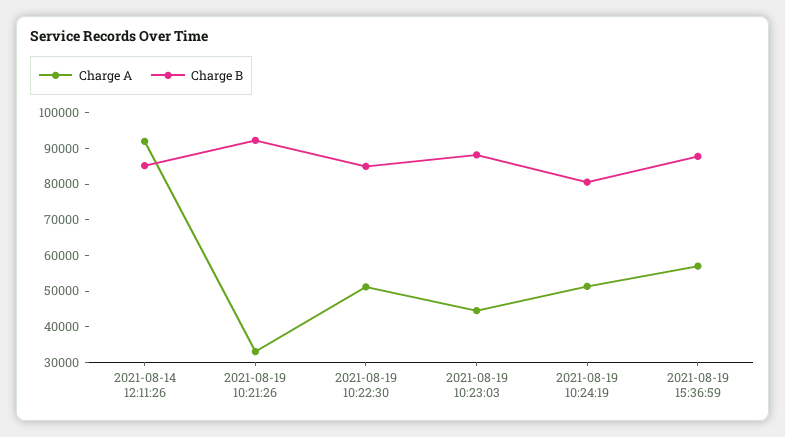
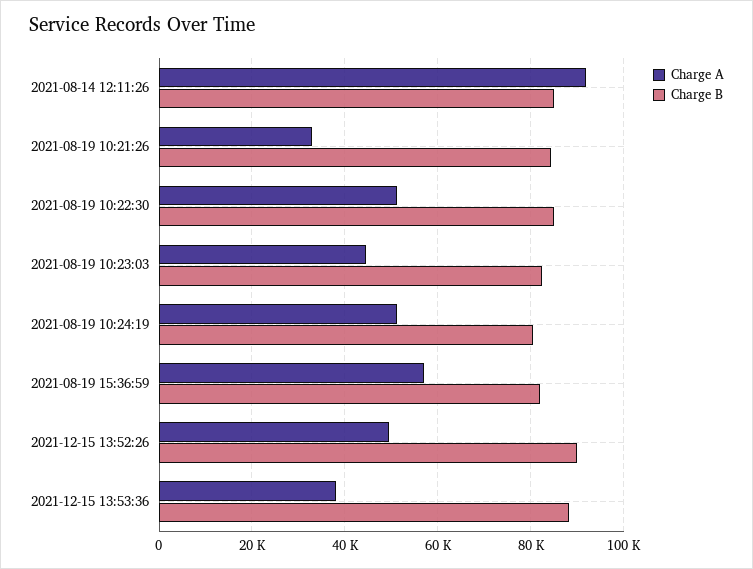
Charge B, 2021-08-19 10:21:26: 92500 -> 84000
Charge B, 2021-08-19 10:23:03: 87500 -> 82000
Charge B, 2021-08-19 15:36:59: 87500 -> 82000
Charge A, 2021-12-15 13:52:26: none -> 50000
Charge B, 2021-12-15 13:52:26: none -> 90000
Charge A, 2021-12-15 13:53:36: none -> 38000
Charge B, 2021-12-15 13:53:36: none -> 88000

